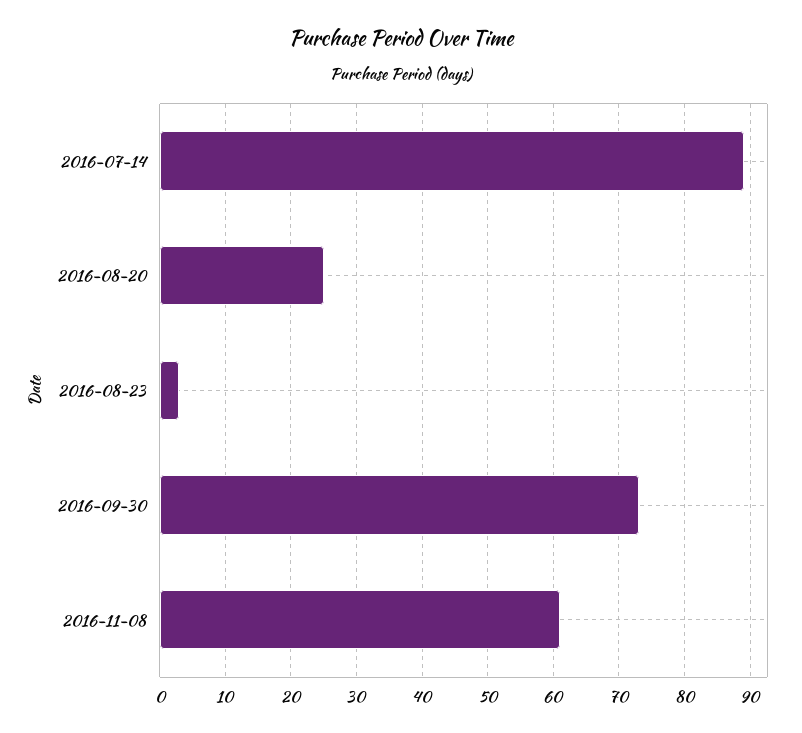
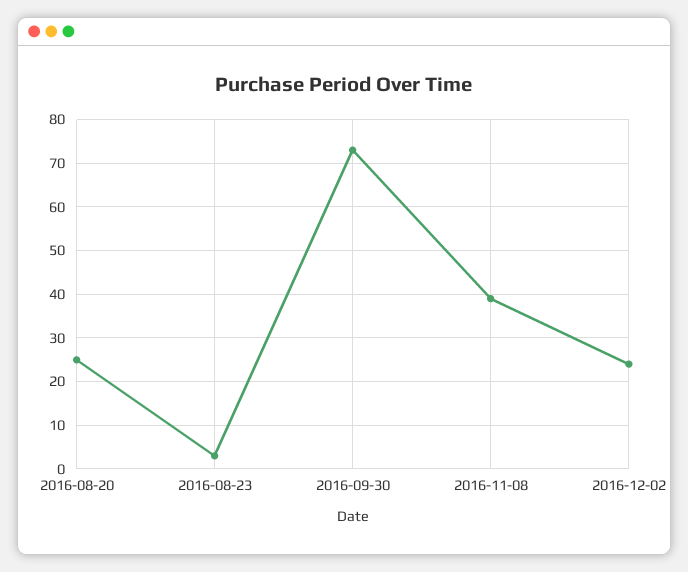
2016-07-14: 89 -> none
2016-11-08: 61 -> 40
2016-12-02: none -> 25

